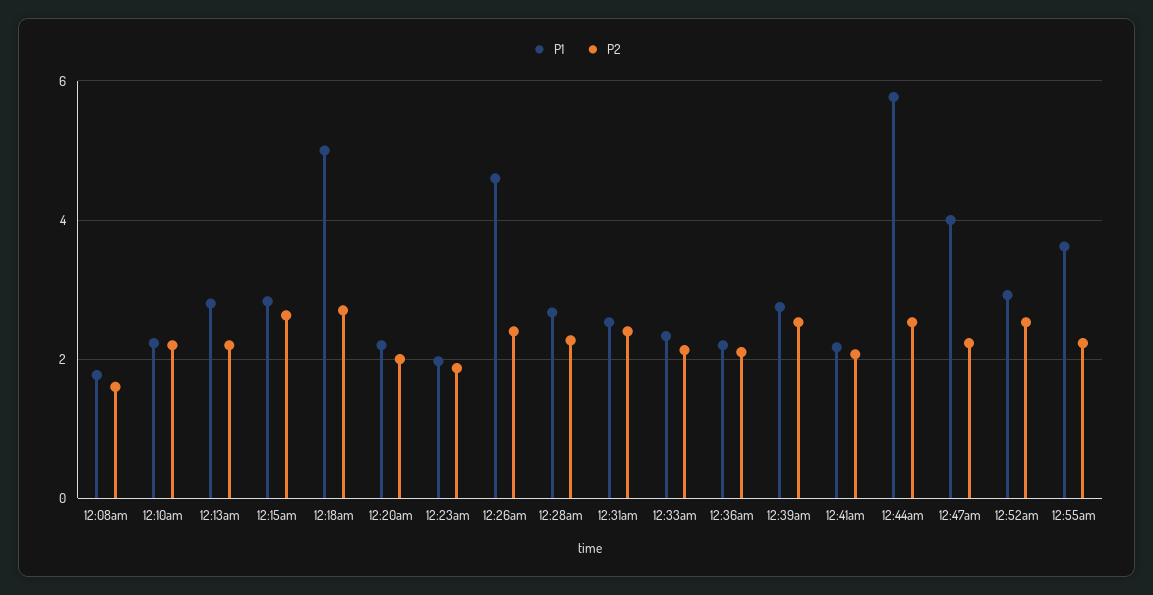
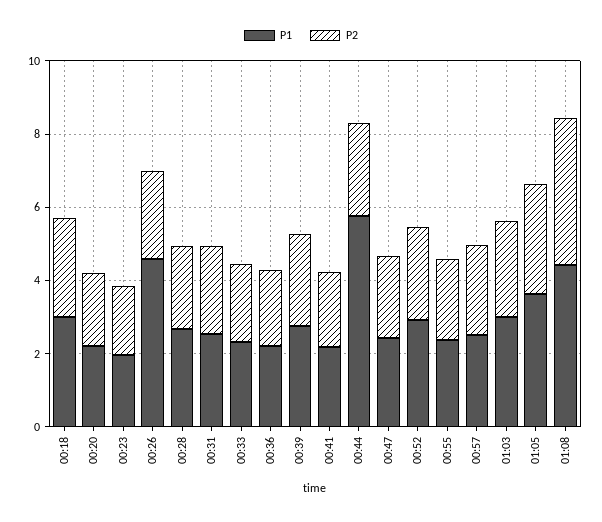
P1, 12:08am: 1.8 -> none
P2, 12:08am: 1.6 -> none
P1, 12:10am: 2.2 -> none
P2, 12:10am: 2.2 -> none
P1, 12:13am: 2.8 -> none
P2, 12:13am: 2.2 -> none
P1, 12:15am: 2.8 -> none
P2, 12:15am: 2.6 -> none
P1, 12:18am: 5 -> 3
P1, 12:47am: 4 -> 2.5
P1, 12:55am: 3.6 -> 2.5
P1, 00:57: none -> 2.5
P2, 00:57: none -> 2.5
P1, 01:03: none -> 3
P2, 01:03: none -> 2.5
P1, 01:05: none -> 3.5
P2, 01:05: none -> 3
P1, 01:08: none -> 4.5
P2, 01:08: none -> 4

